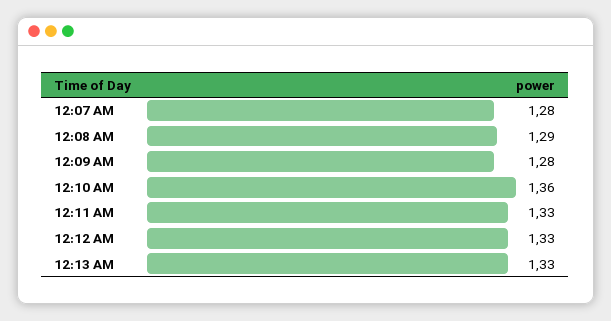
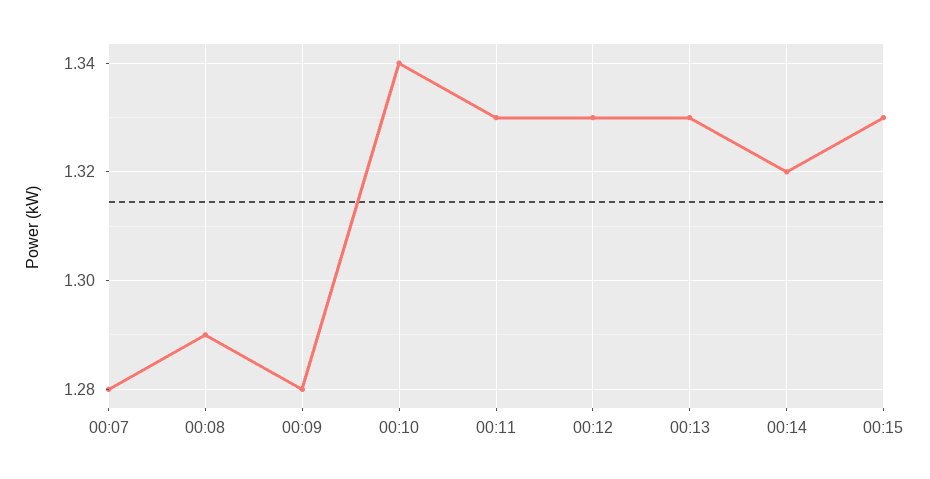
12:10 AM: 1.36 -> 1.34
00:14: none -> 1.32
00:15: none -> 1.33

